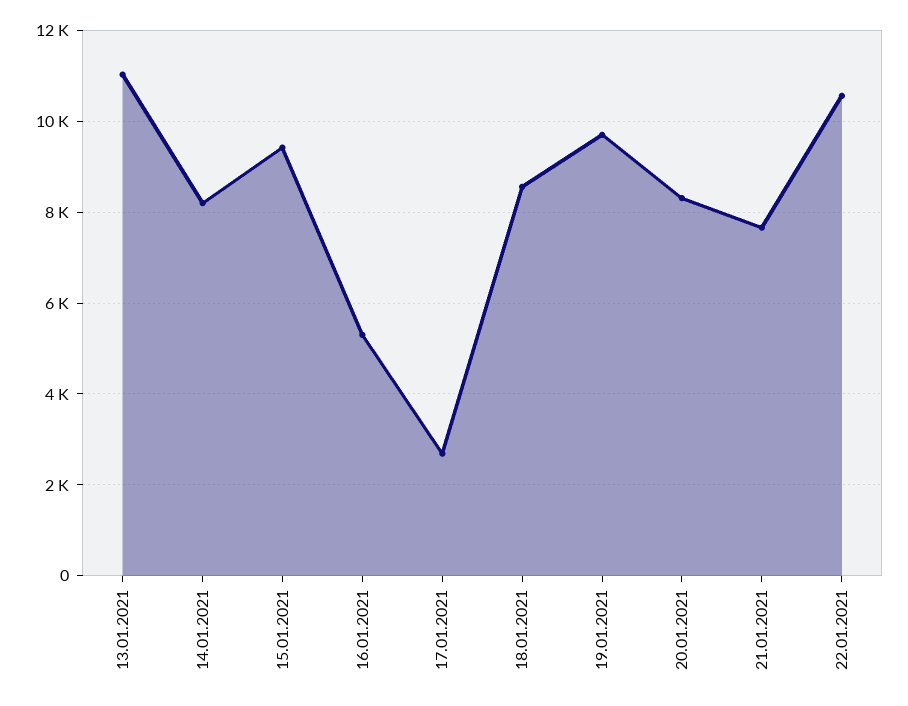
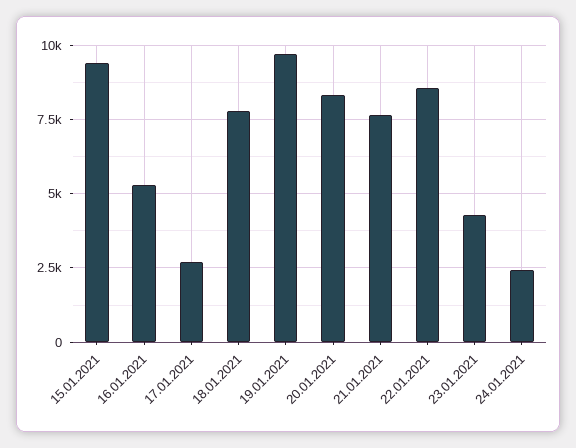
13.01.2021: 11000 -> none
14.01.2021: 8200 -> none
18.01.2021: 8600 -> 7750
22.01.2021: 10600 -> 8500
23.01.2021: none -> 4250
24.01.2021: none -> 2500

